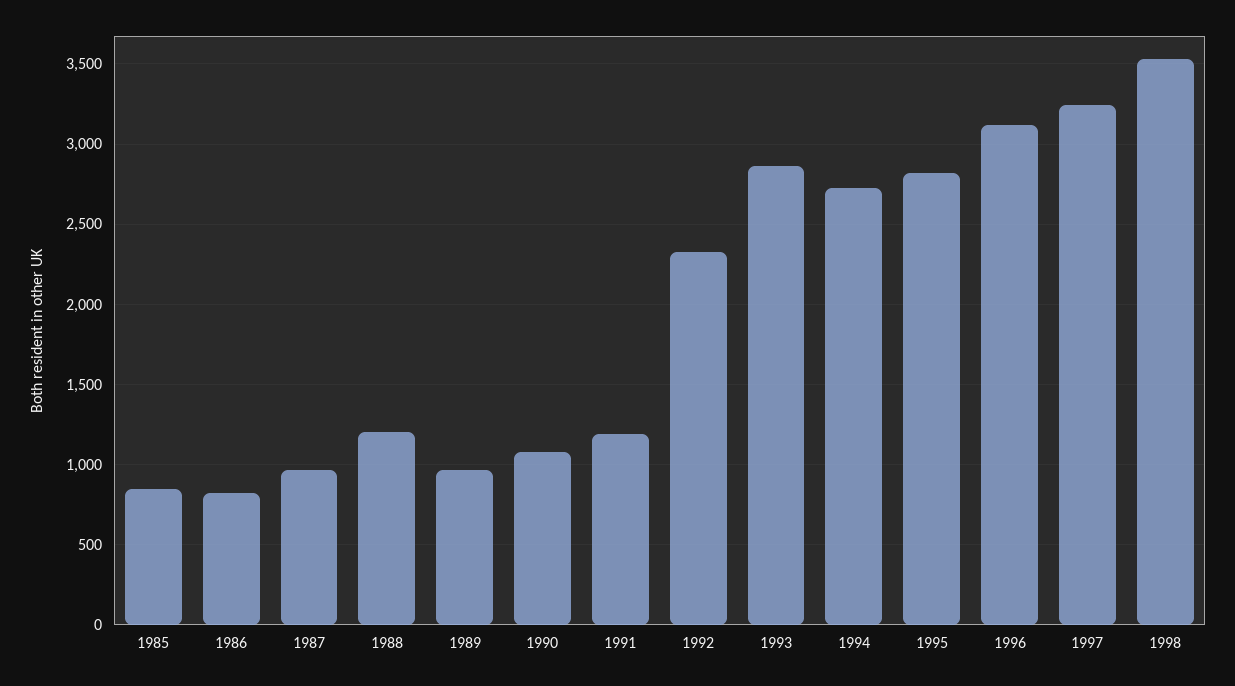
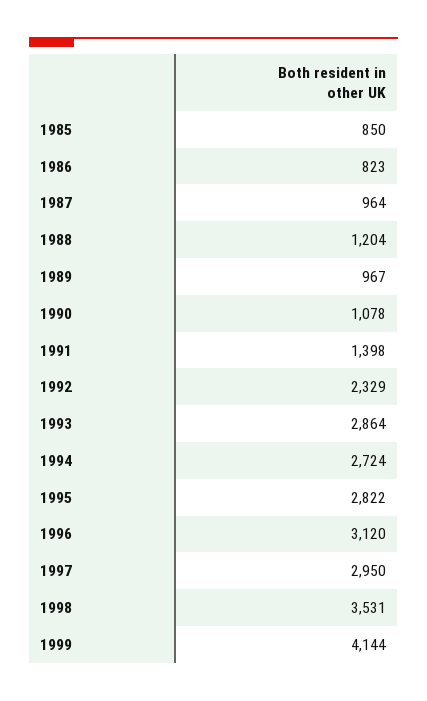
1991: 1200 -> 1398
1997: 3250 -> 2950
1999: none -> 4144

